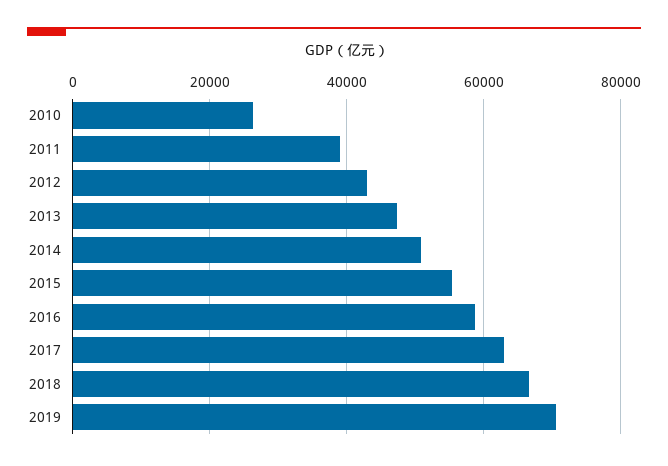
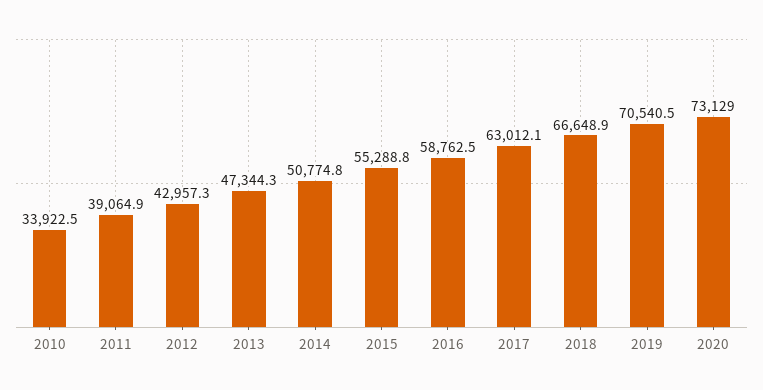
2010: 26000 -> 33922.5
2020: none -> 73129

